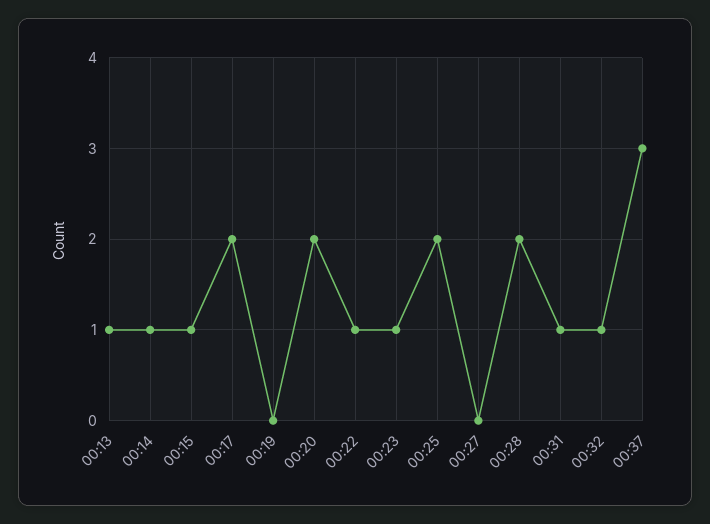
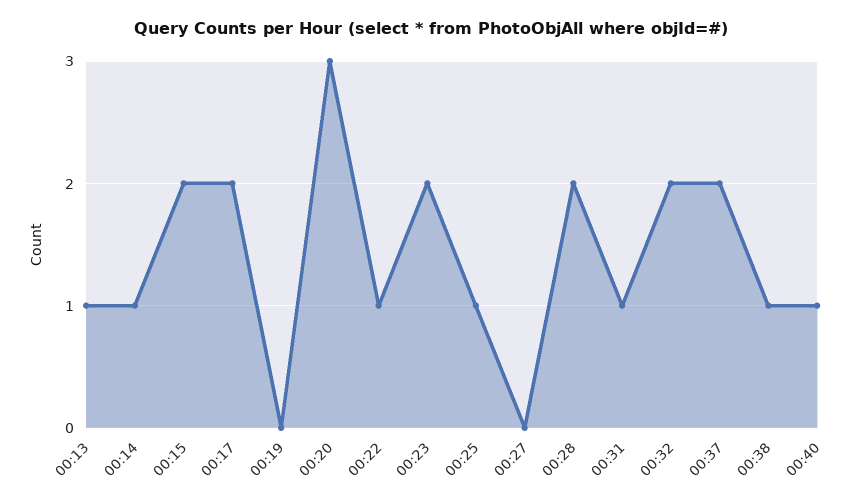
00:15: 1 -> 2
00:20: 2 -> 3
00:23: 1 -> 2
00:25: 2 -> 1
00:32: 1 -> 2
00:37: 3 -> 2
00:38: none -> 1
00:40: none -> 1

